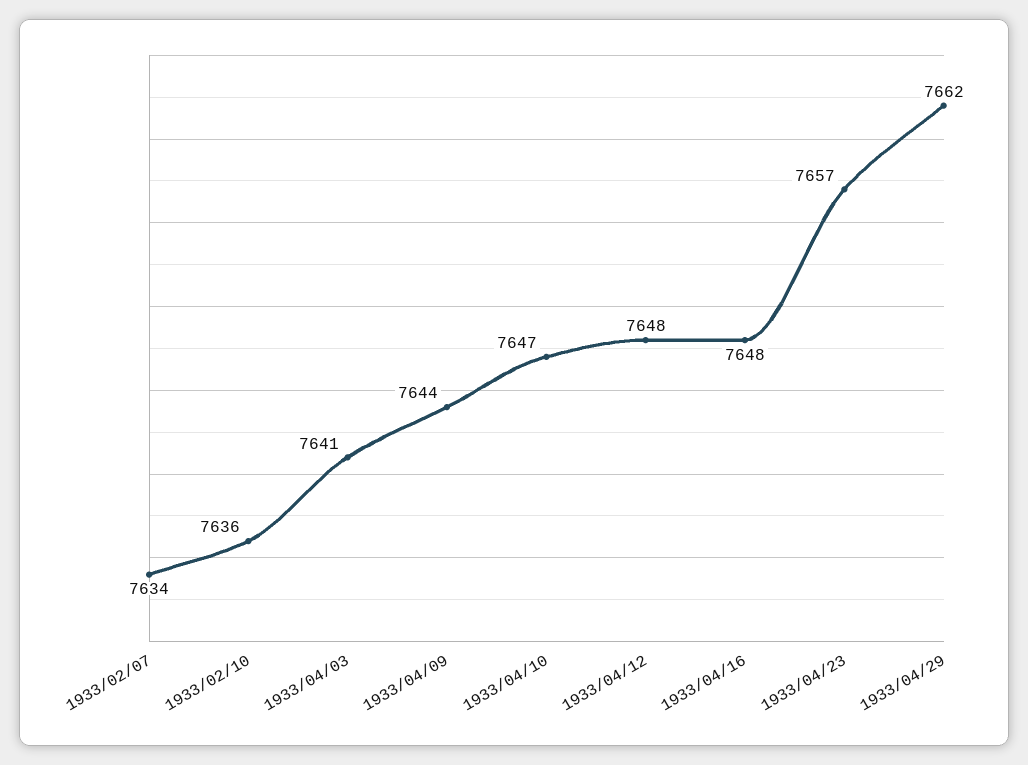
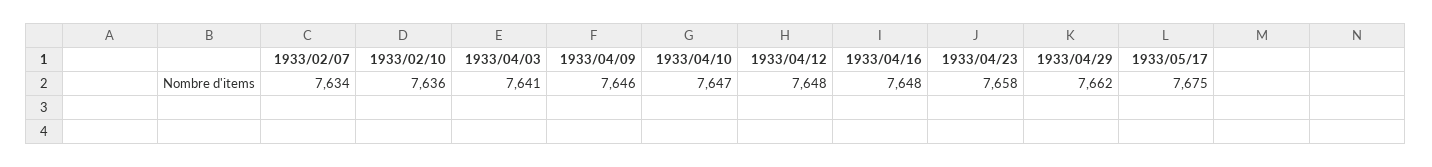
1933/04/09: 7644 -> 7646
1933/04/23: 7657 -> 7658
1933/05/17: none -> 7675

